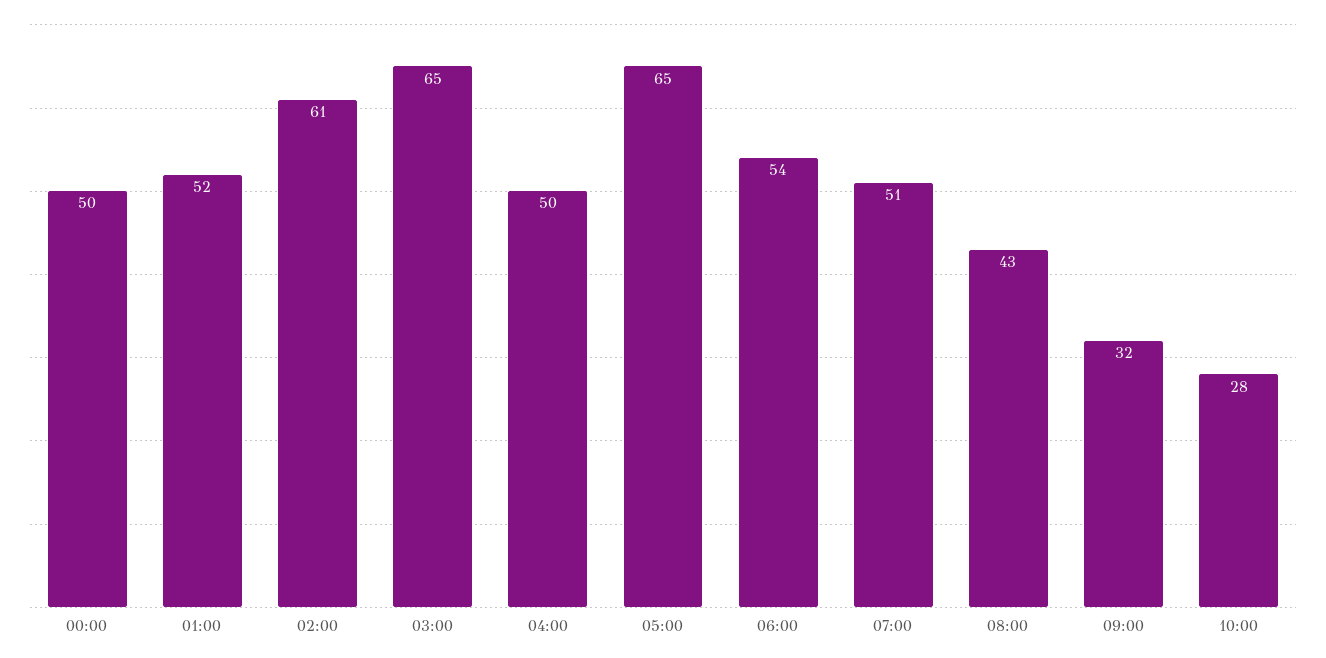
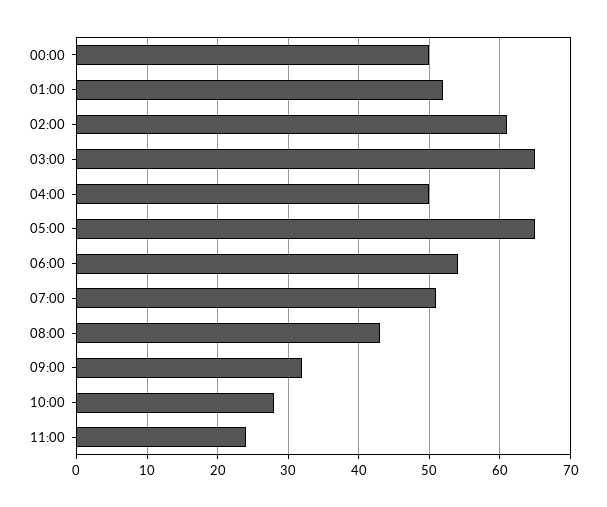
11:00: none -> 24

